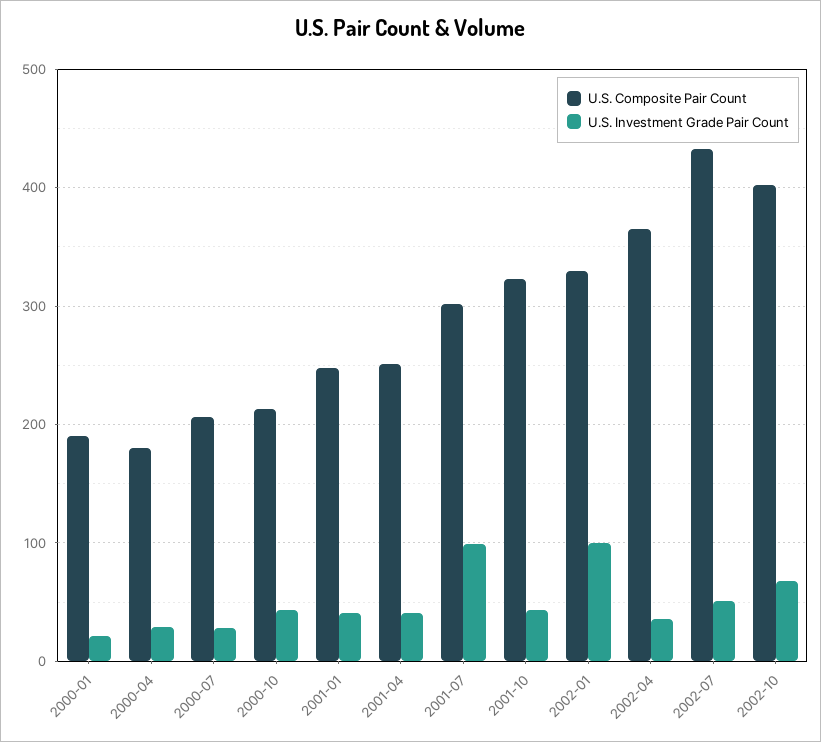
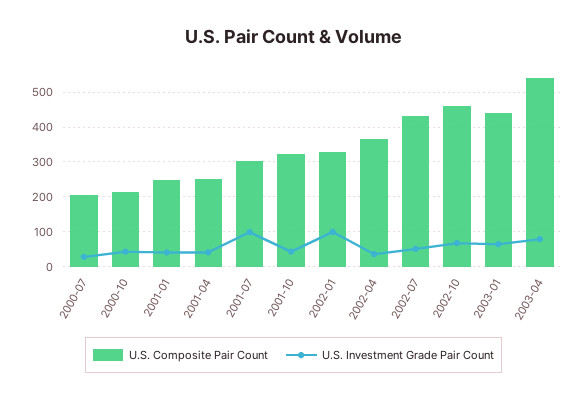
U.S. Composite Pair Count, 2000-01: 190 -> none
U.S. Investment Grade Pair Count, 2000-01: 20 -> none
U.S. Composite Pair Count, 2000-04: 180 -> none
U.S. Investment Grade Pair Count, 2000-04: 30 -> none
U.S. Composite Pair Count, 2002-10: 400 -> 460
U.S. Composite Pair Count, 2003-01: none -> 440
U.S. Investment Grade Pair Count, 2003-01: none -> 60
U.S. Composite Pair Count, 2003-04: none -> 540
U.S. Investment Grade Pair Count, 2003-04: none -> 80

